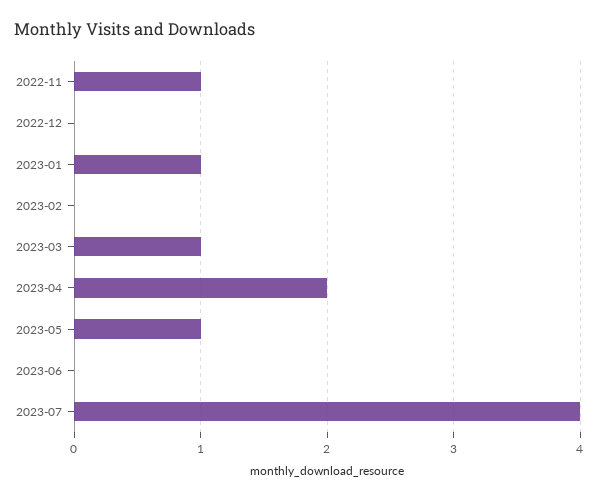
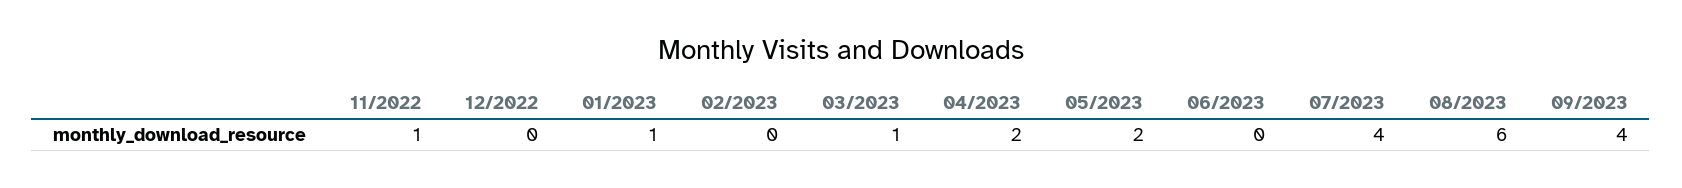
2023-05: 1 -> 2
08/2023: none -> 6
09/2023: none -> 4

